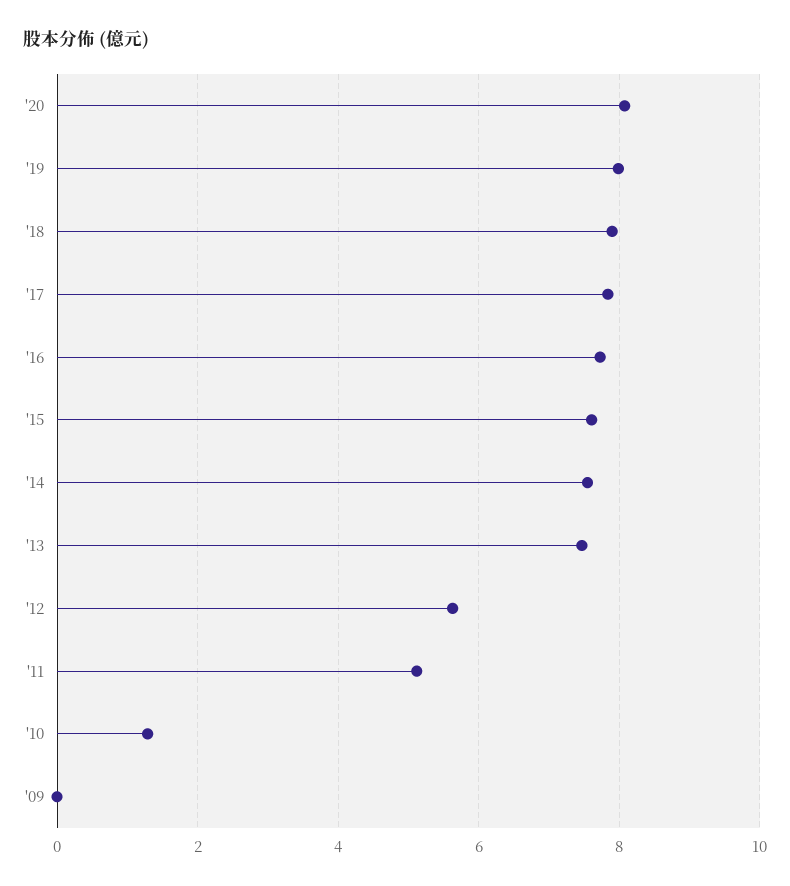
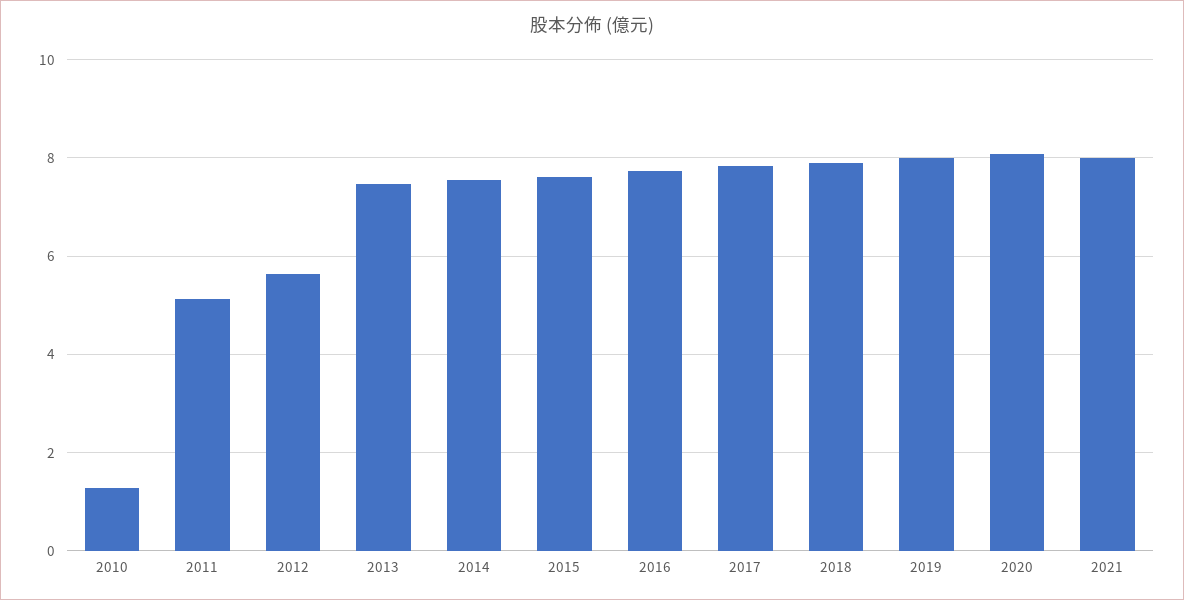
'09: 0 -> none
2021: none -> 8

